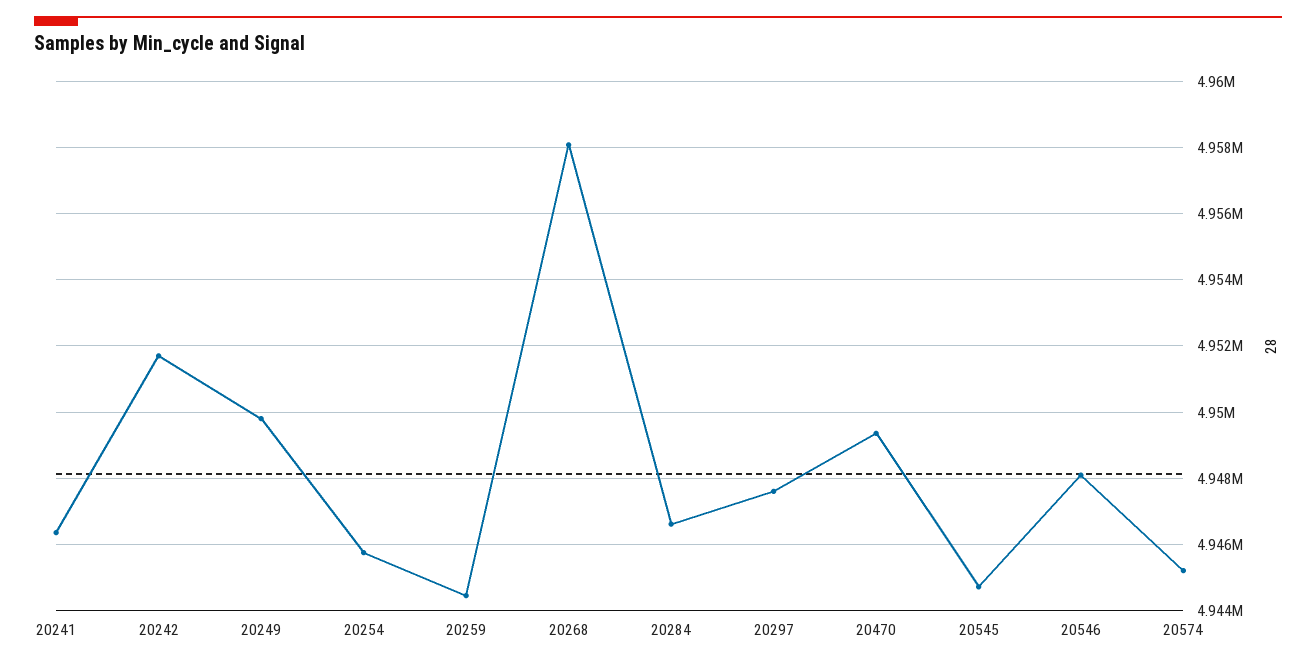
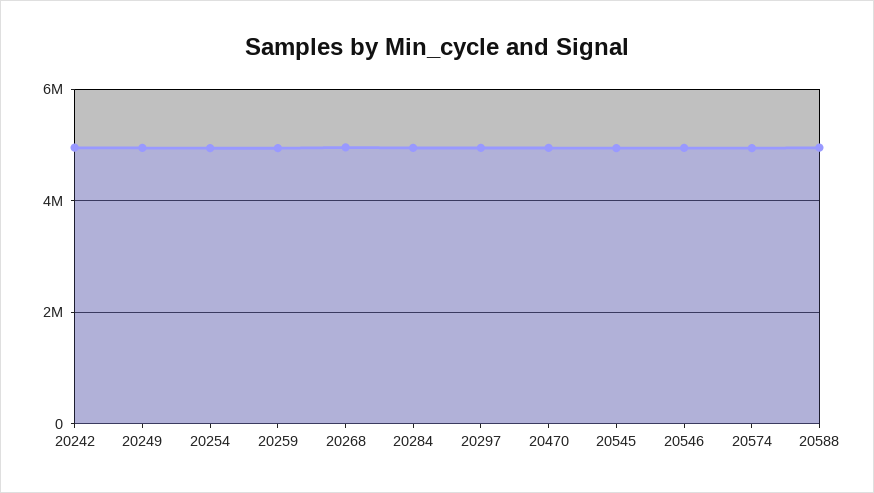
20241: 4946400 -> none
20588: none -> 5000000

